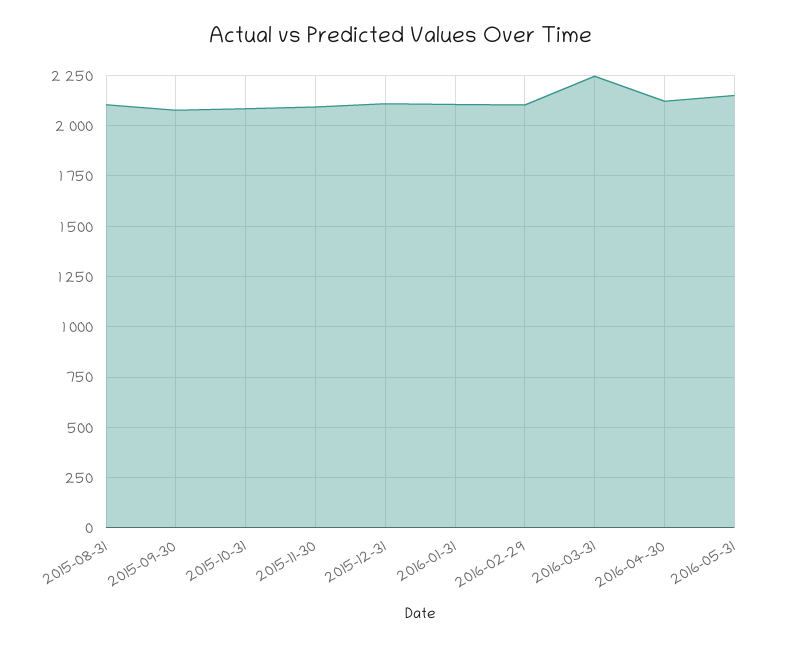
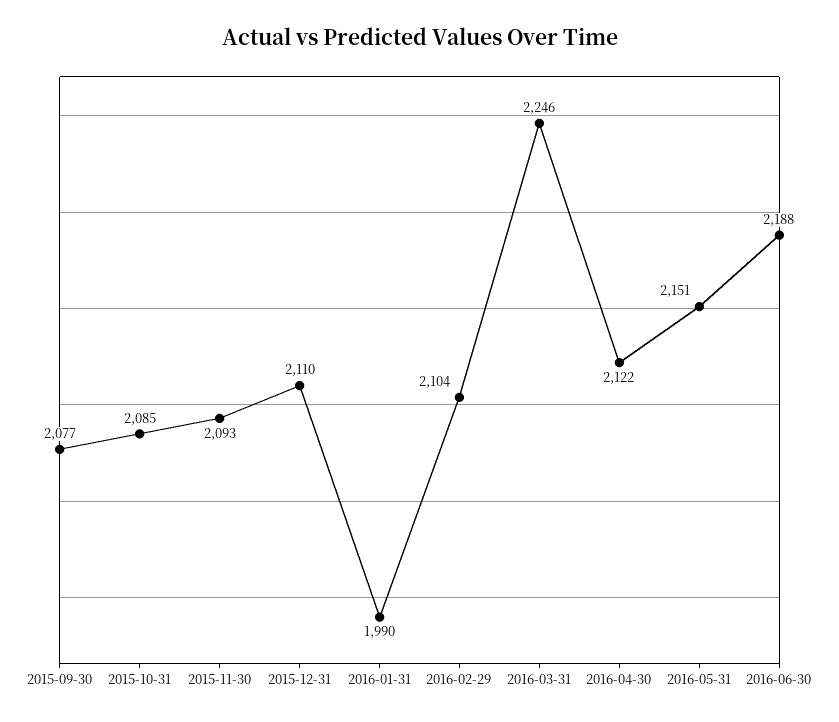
2015-08-31: 2100 -> none
2016-01-31: 2100 -> 1990
2016-06-30: none -> 2188

